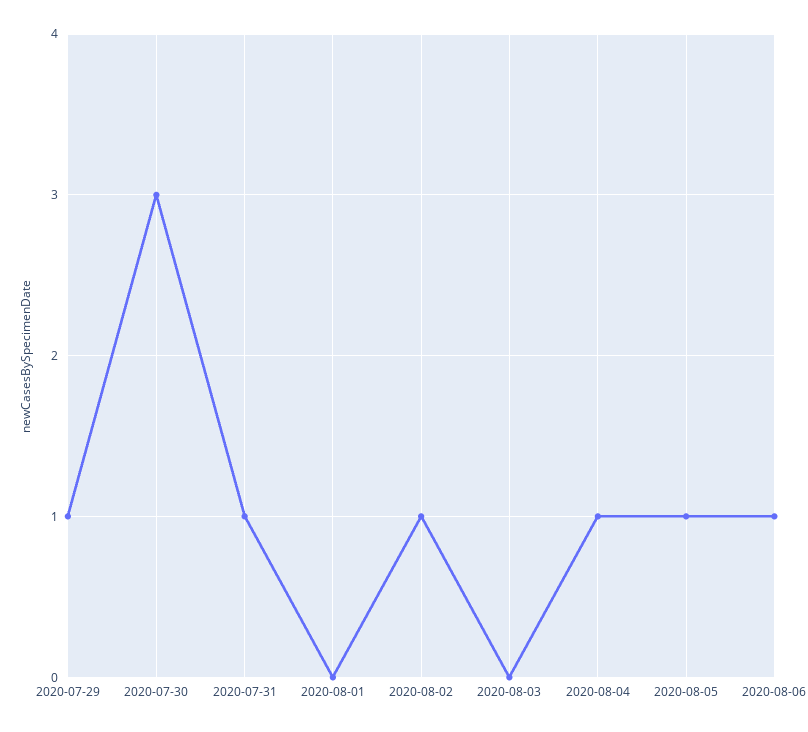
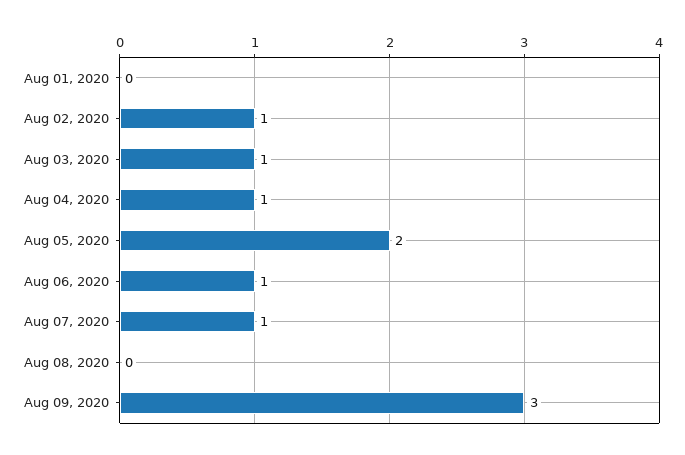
2020-07-29: 1 -> none
2020-07-30: 3 -> none
2020-07-31: 1 -> none
2020-08-03: 0 -> 1
2020-08-05: 1 -> 2
Aug 07, 2020: none -> 1
Aug 08, 2020: none -> 0
Aug 09, 2020: none -> 3

